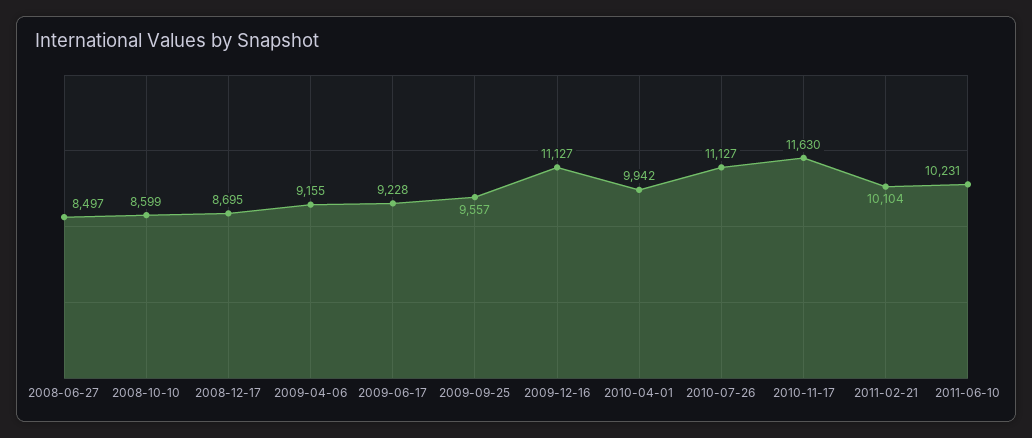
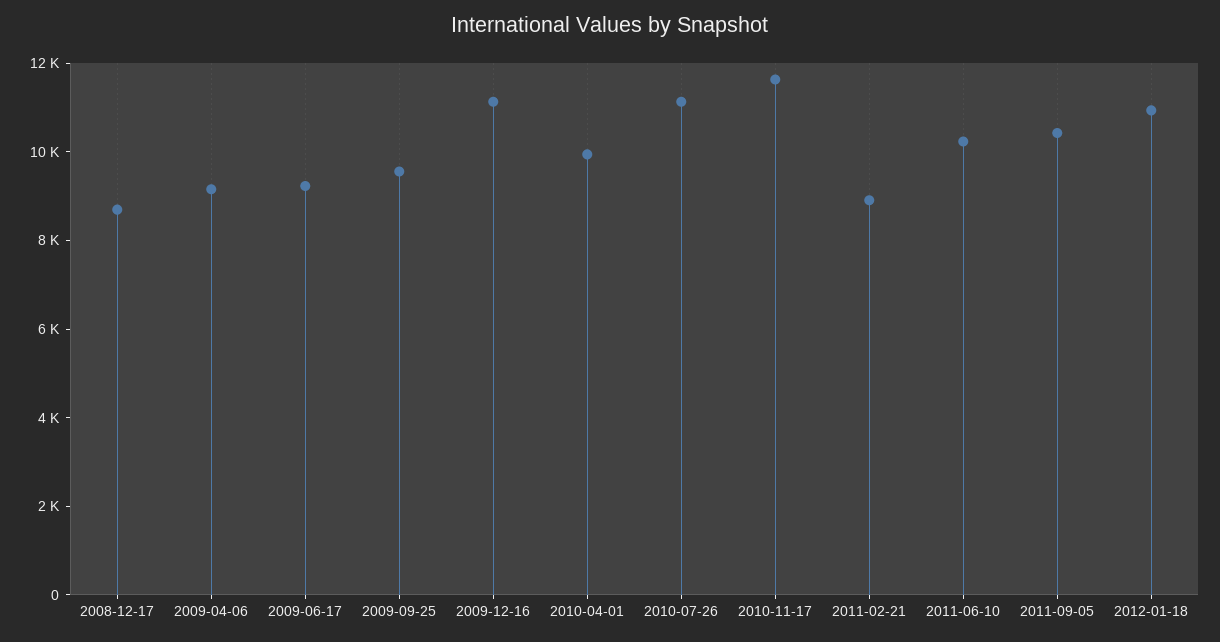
2008-06-27: 8497 -> none
2008-10-10: 8599 -> none
2011-02-21: 10104 -> 9000
2011-09-05: none -> 10500
2012-01-18: none -> 11000

